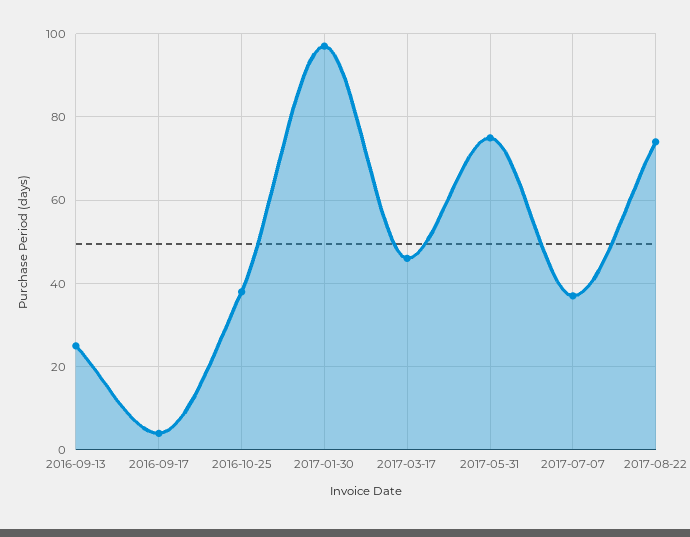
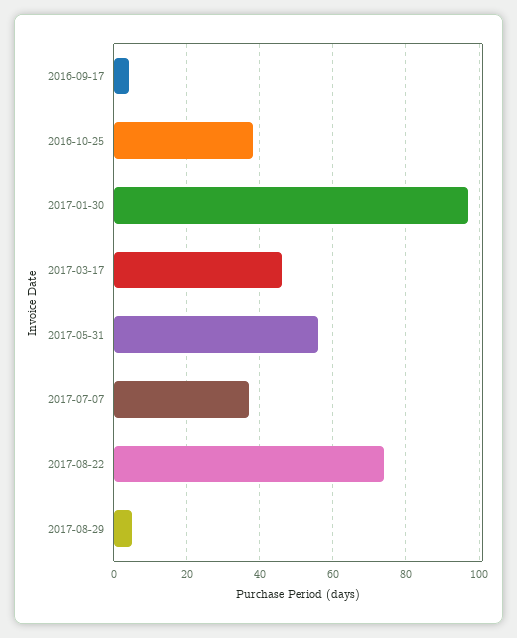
2016-09-13: 25 -> none
2017-05-31: 75 -> 55
2017-08-29: none -> 5

